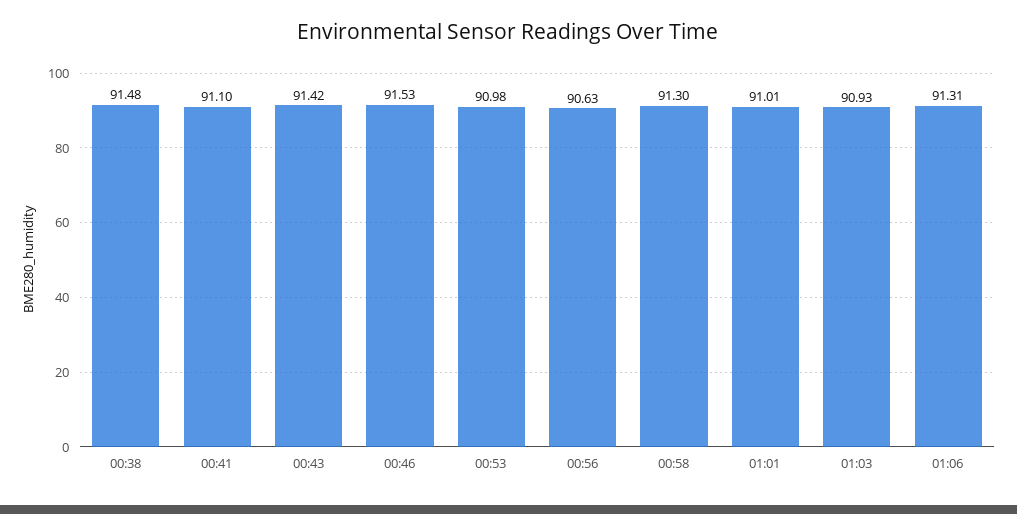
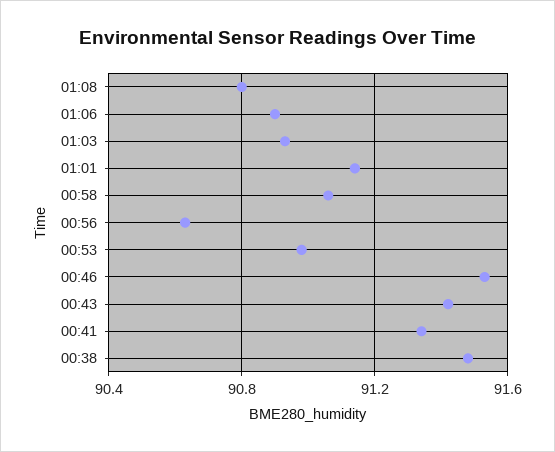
00:41: 91.1 -> 91.35
00:58: 91.3 -> 91.05
01:01: 91.01 -> 91.15
01:06: 91.31 -> 90.9
01:08: none -> 90.8

